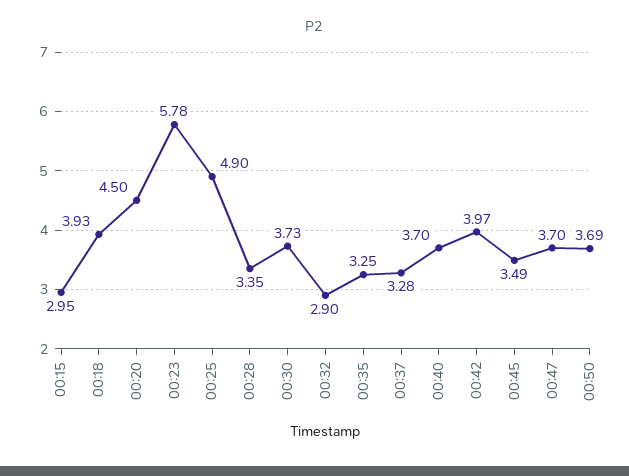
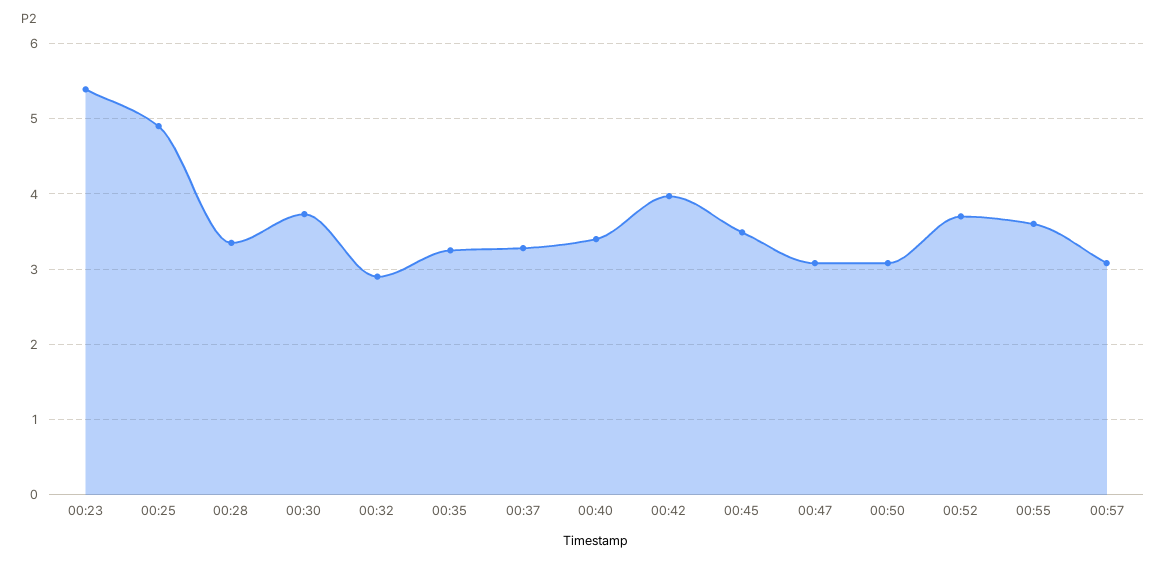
00:15: 2.95 -> none
00:18: 3.93 -> none
00:20: 4.5 -> none
00:23: 5.78 -> 5.4
00:40: 3.7 -> 3.4
00:47: 3.7 -> 3.1
00:50: 3.69 -> 3.1
00:52: none -> 3.7
00:55: none -> 3.6
00:57: none -> 3.1

